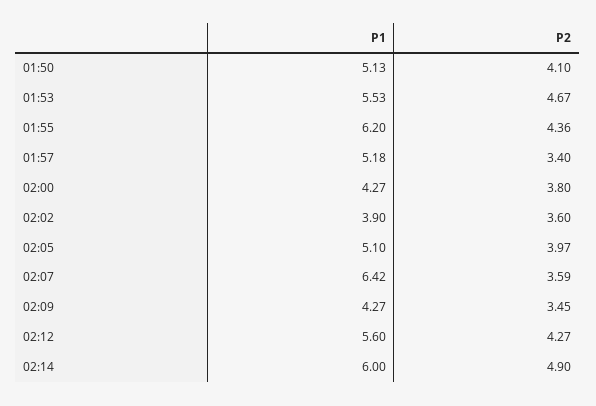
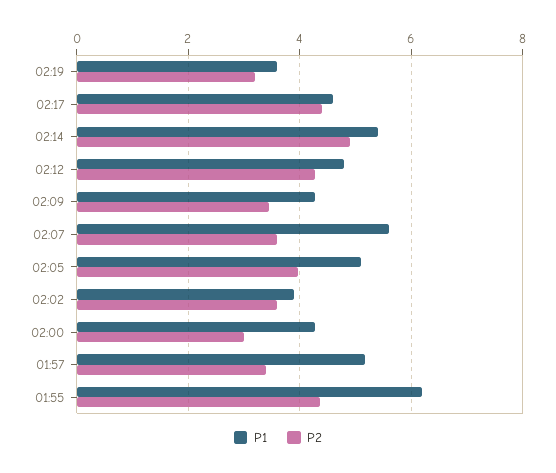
P1, 01:50: 5.13 -> none
P2, 01:50: 4.1 -> none
P1, 01:53: 5.53 -> none
P2, 01:53: 4.67 -> none
P2, 02:00: 3.8 -> 3
P1, 02:07: 6.42 -> 5.6
P1, 02:12: 5.6 -> 4.8
P1, 02:14: 6 -> 5.4
P1, 02:19: none -> 3.6
P2, 02:19: none -> 3.2
P1, 02:17: none -> 4.6
P2, 02:17: none -> 4.4

